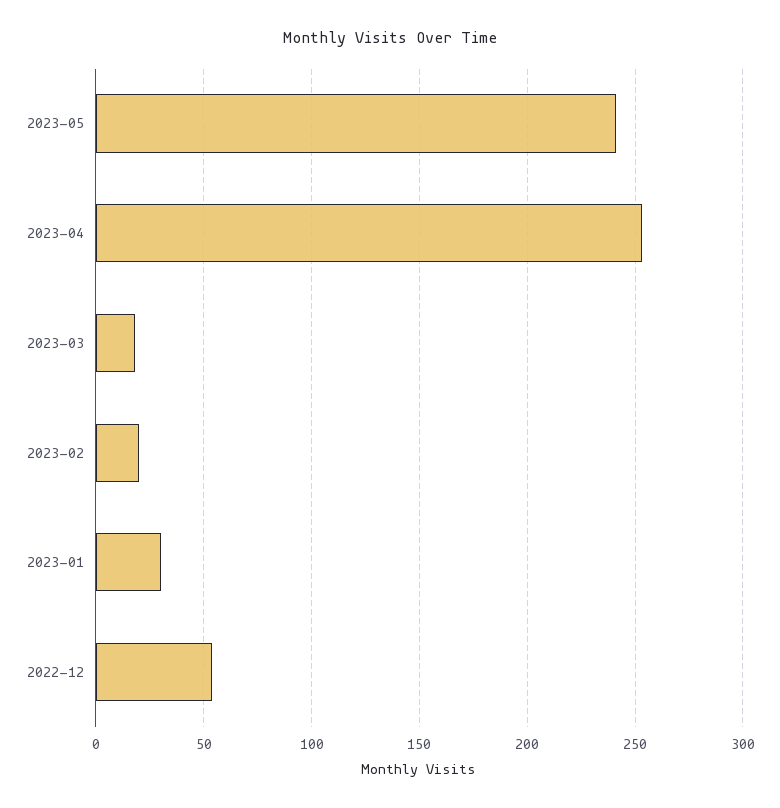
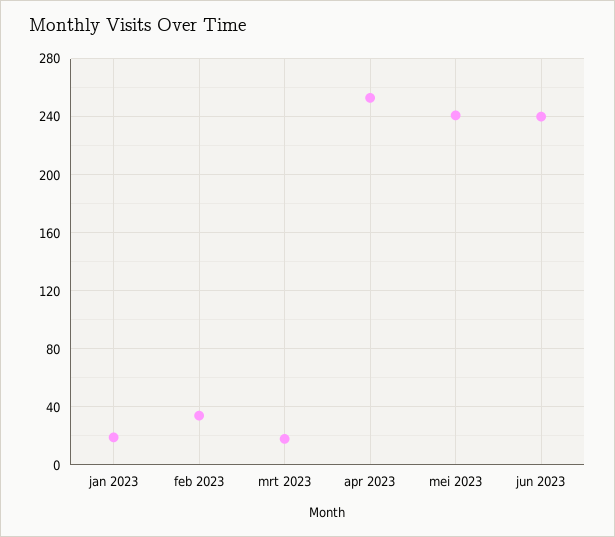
2023-02: 20 -> 35
2023-01: 30 -> 20
2022-12: 55 -> none
jun 2023: none -> 240

